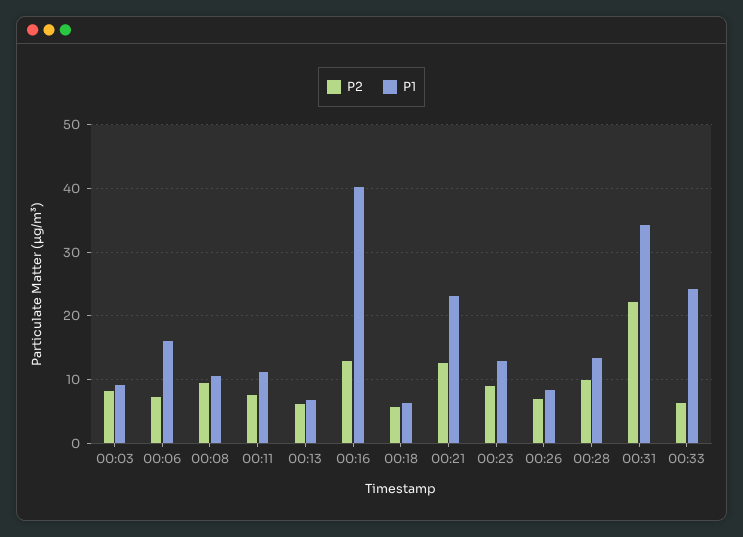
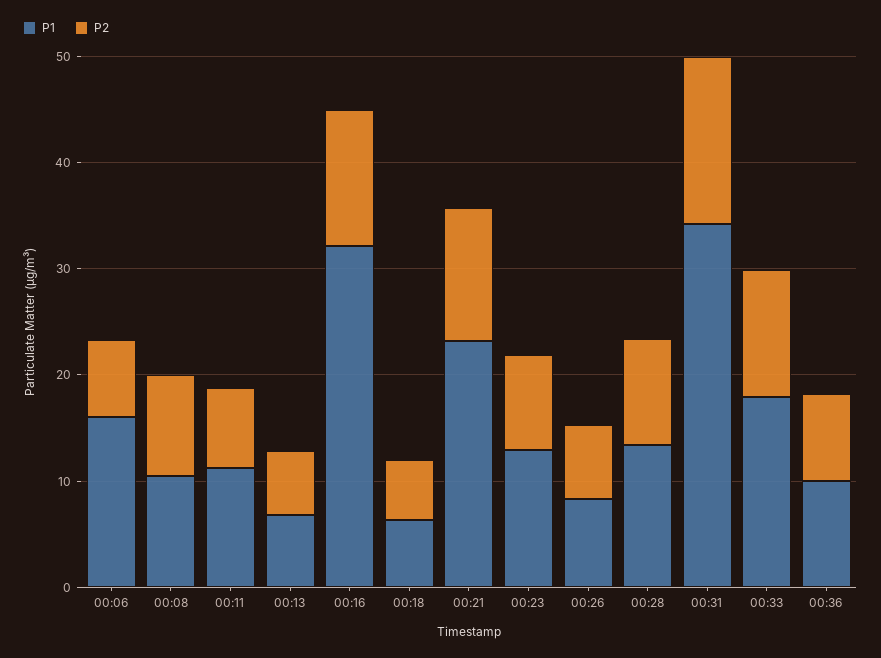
P2, 00:03: 8 -> none
P1, 00:03: 9 -> none
P1, 00:16: 40 -> 32
P2, 00:31: 22 -> 16
P2, 00:33: 6 -> 12
P1, 00:33: 24 -> 18
P1, 00:36: none -> 10
P2, 00:36: none -> 8

